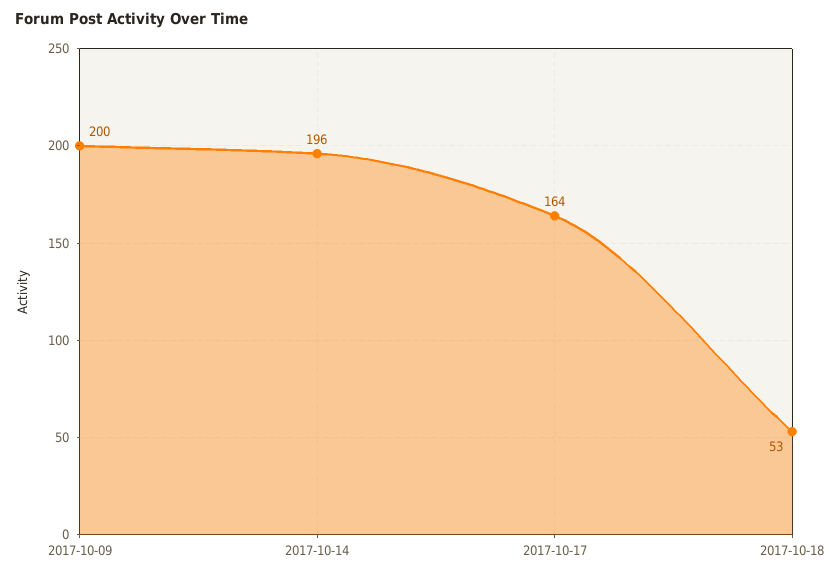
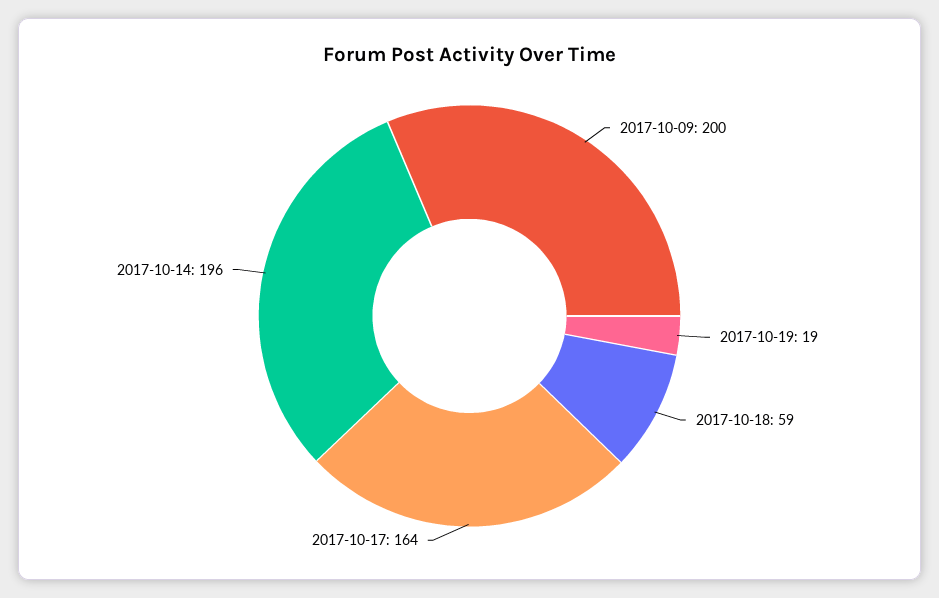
2017-10-18: 53 -> 59
2017-10-19: none -> 19

